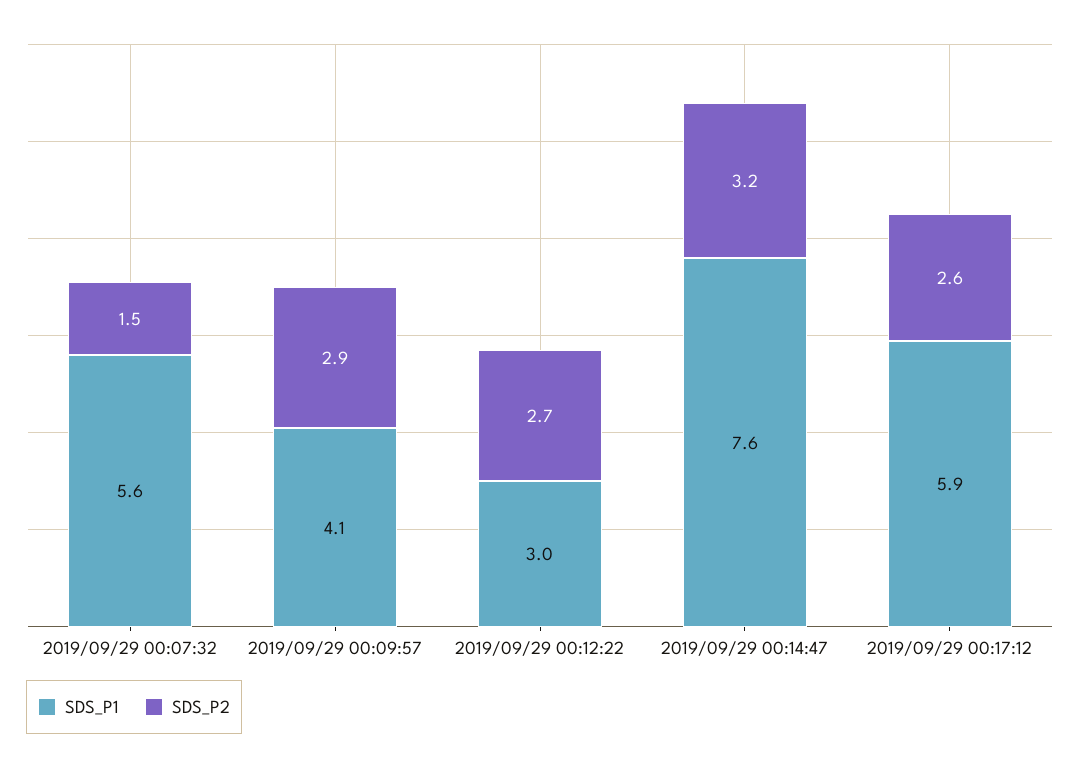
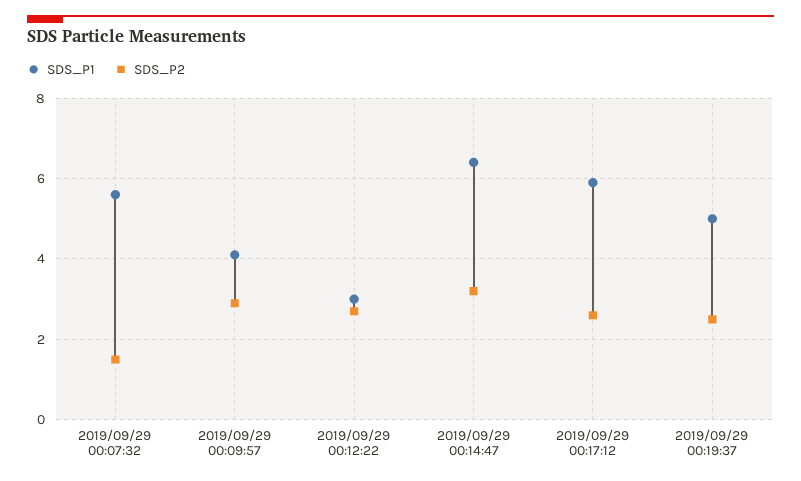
SDS_P1, 2019/09/29 00:14:47: 7.6 -> 6.5
SDS_P1, 2019/09/29 00:19:37: none -> 5
SDS_P2, 2019/09/29 00:19:37: none -> 2.5

